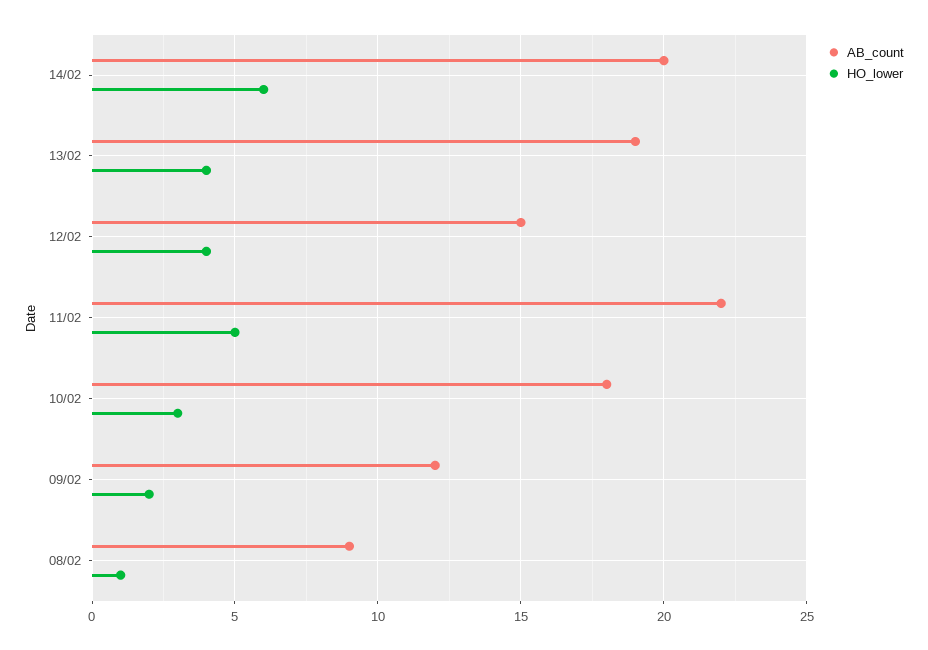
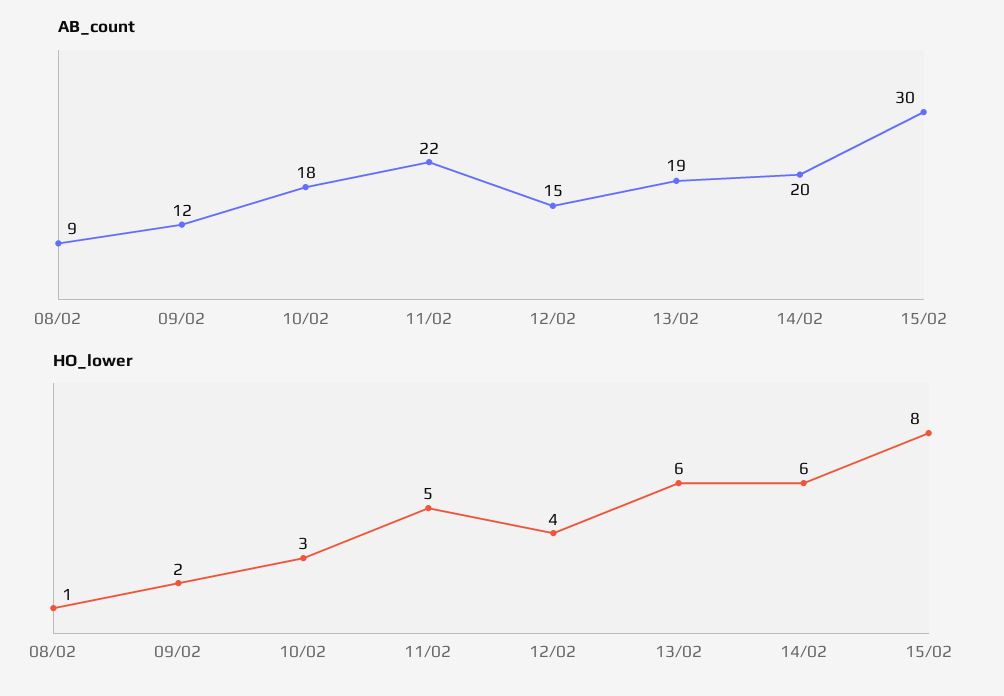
HO_lower, 13/02: 4 -> 6
AB_count, 15/02: none -> 30
HO_lower, 15/02: none -> 8

